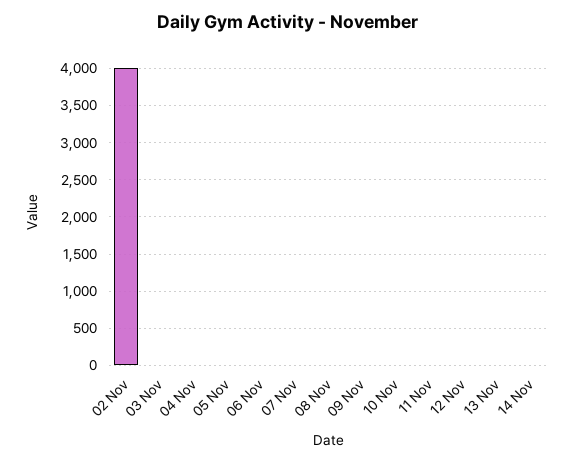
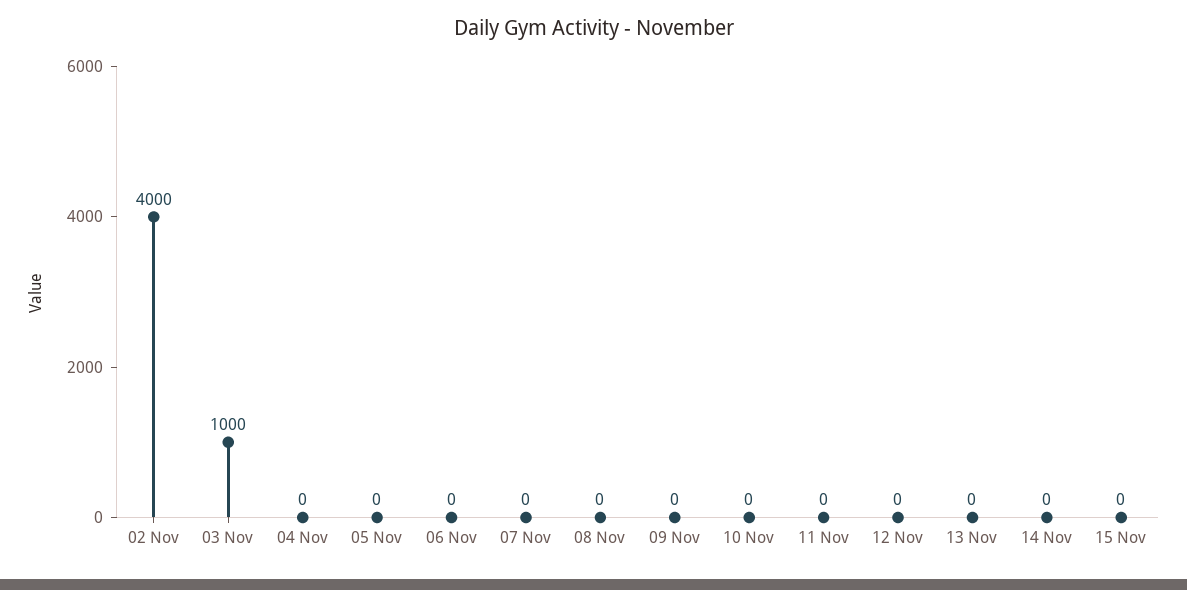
03 Nov: 0 -> 1000
15 Nov: none -> 0

